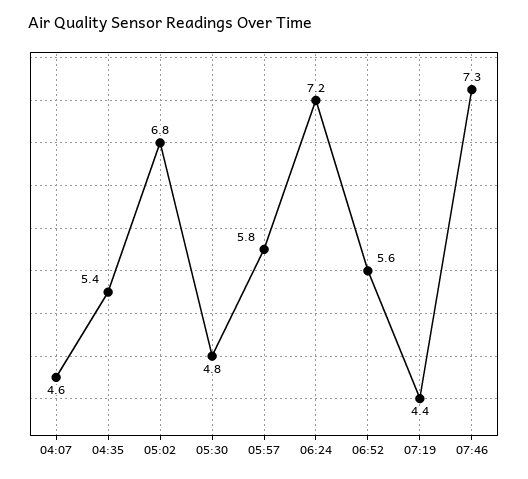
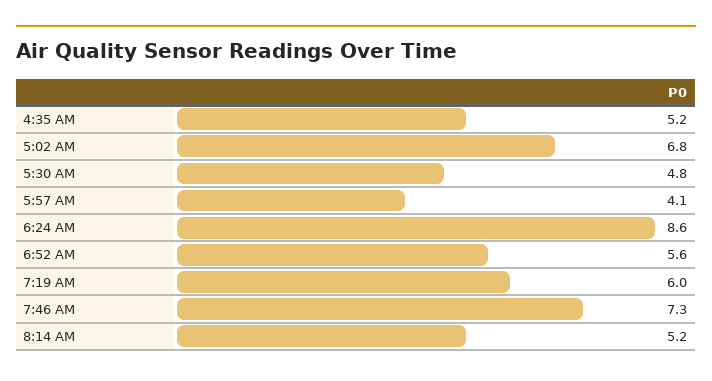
04:07: 4.6 -> none
04:35: 5.4 -> 5.2
05:57: 5.8 -> 4.1
06:24: 7.2 -> 8.6
07:19: 4.4 -> 6
8:14 AM: none -> 5.2

